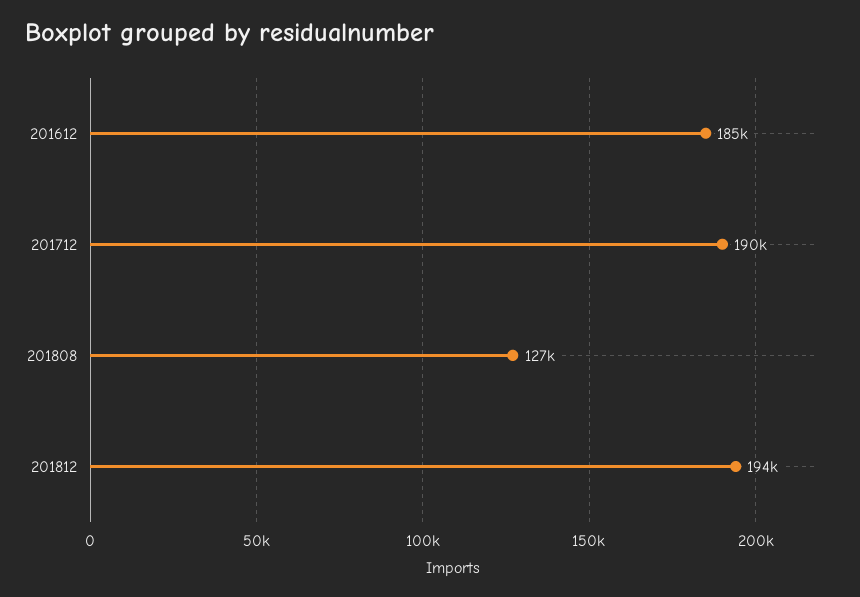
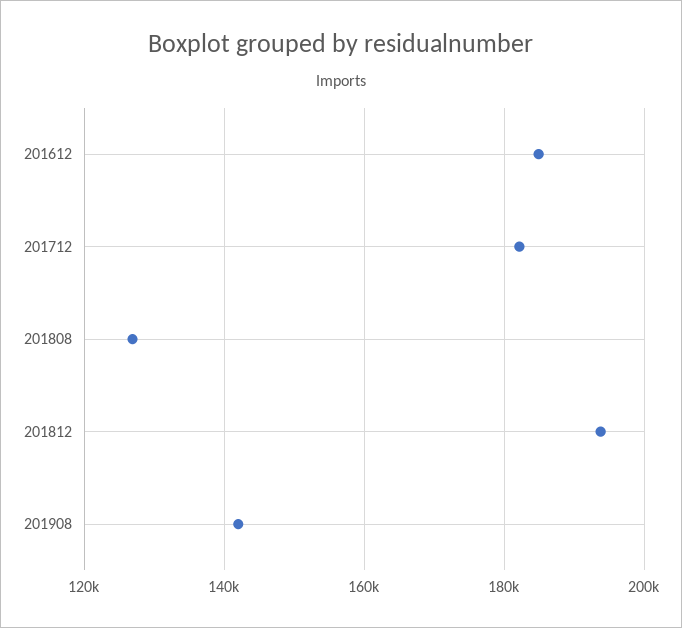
201712: 190000 -> 182000
201908: none -> 142000

